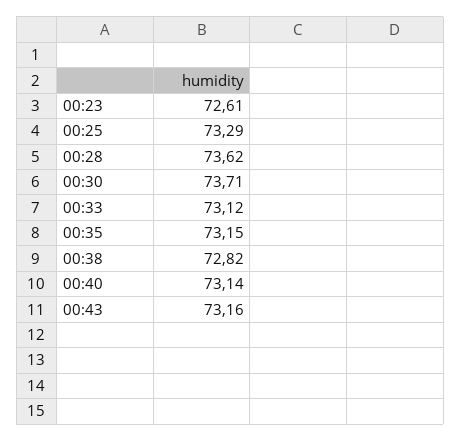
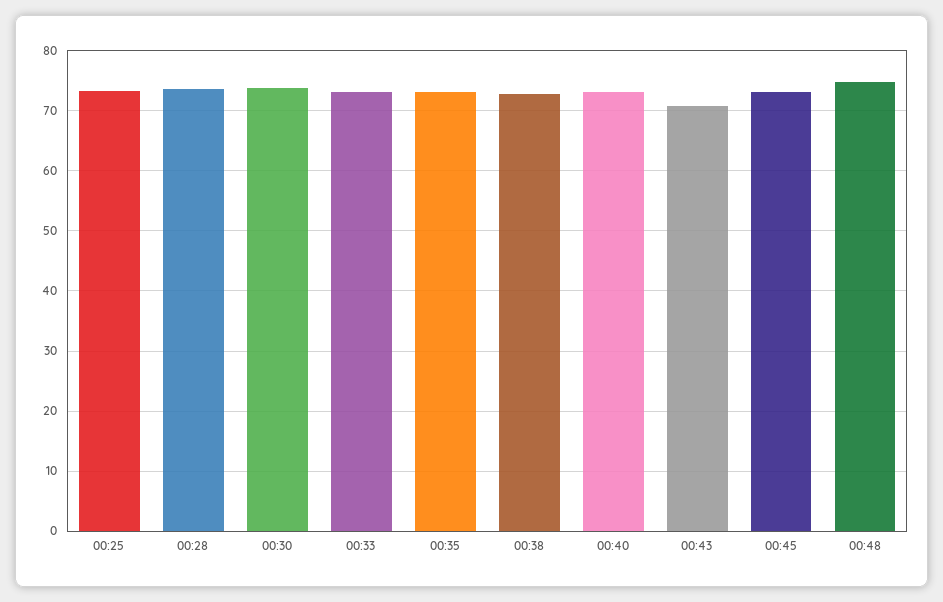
00:23: 72.61 -> none
00:43: 73.16 -> 71
00:45: none -> 73
00:48: none -> 75

